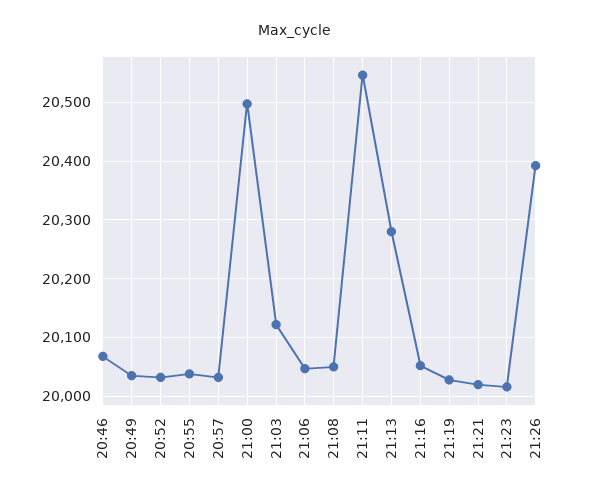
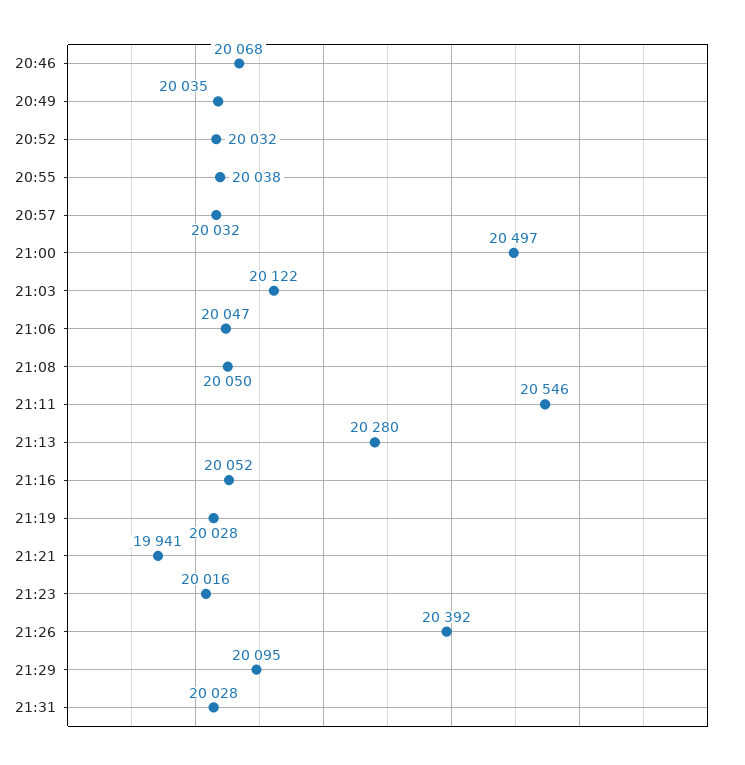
21:21: 20020 -> 19941
21:29: none -> 20095
21:31: none -> 20028

